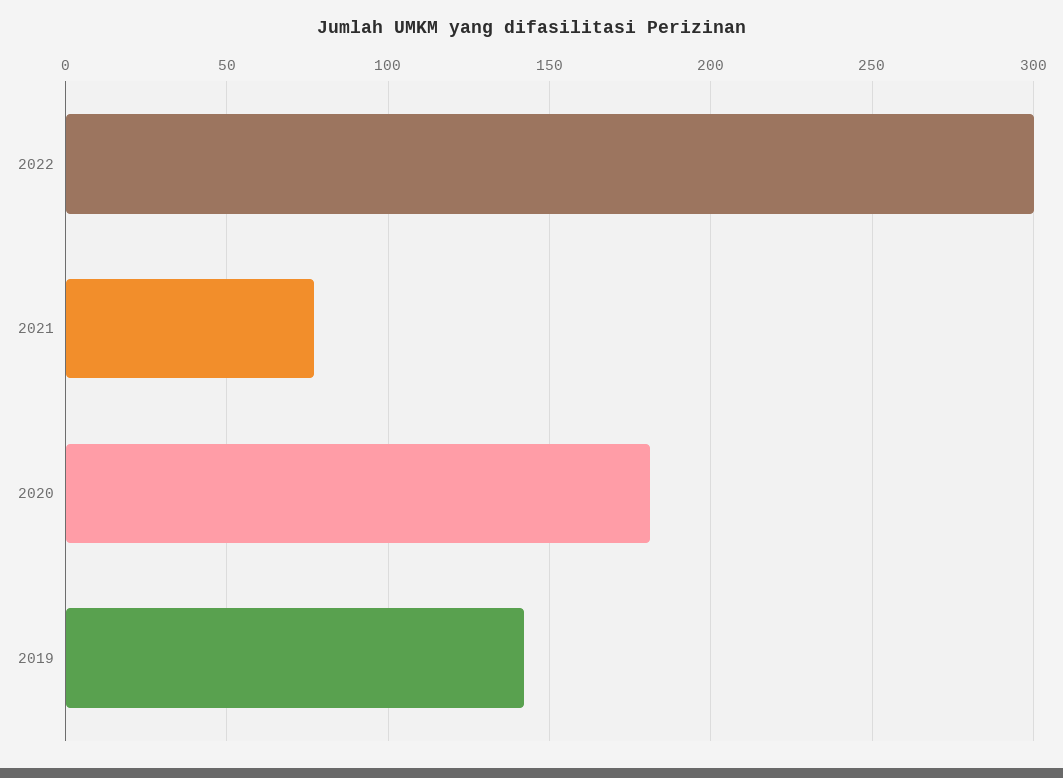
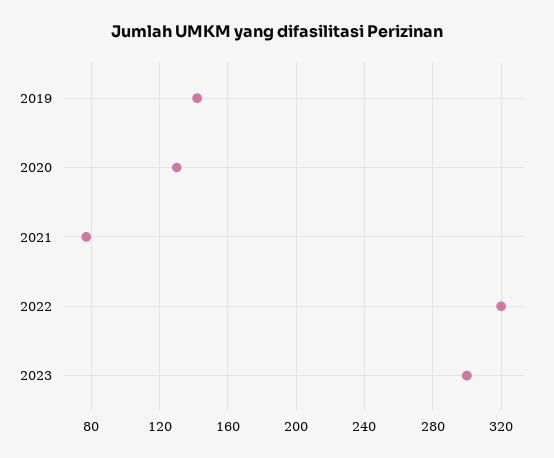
2022: 300 -> 320
2020: 180 -> 130
2023: none -> 300

